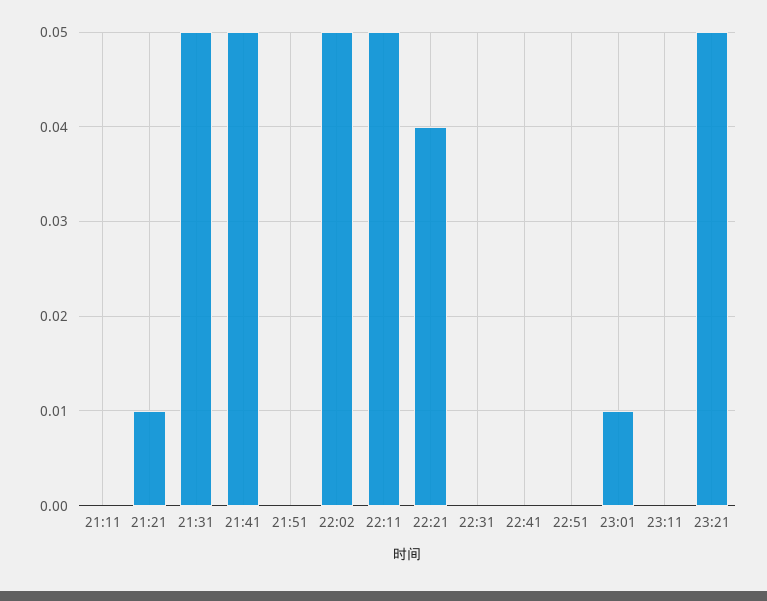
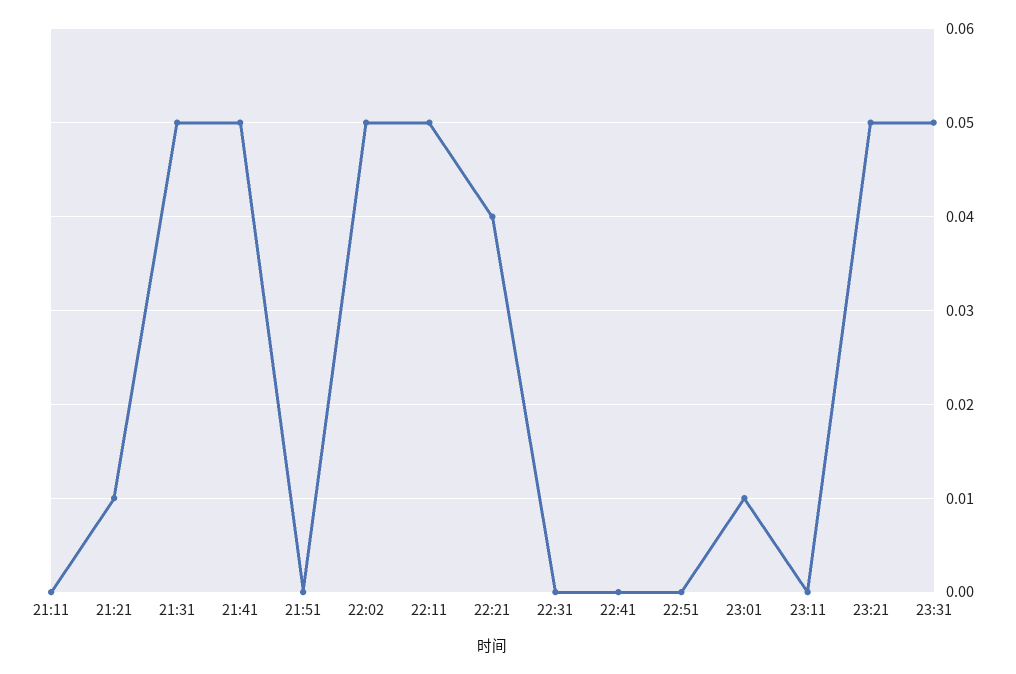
23:31: none -> 0.05

